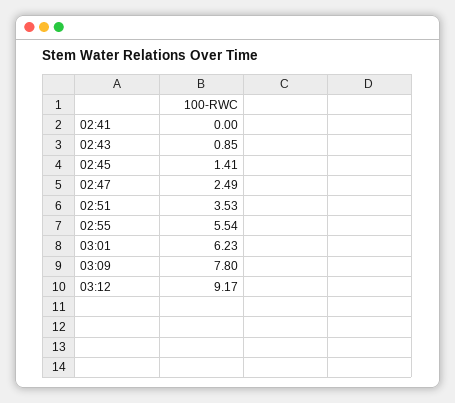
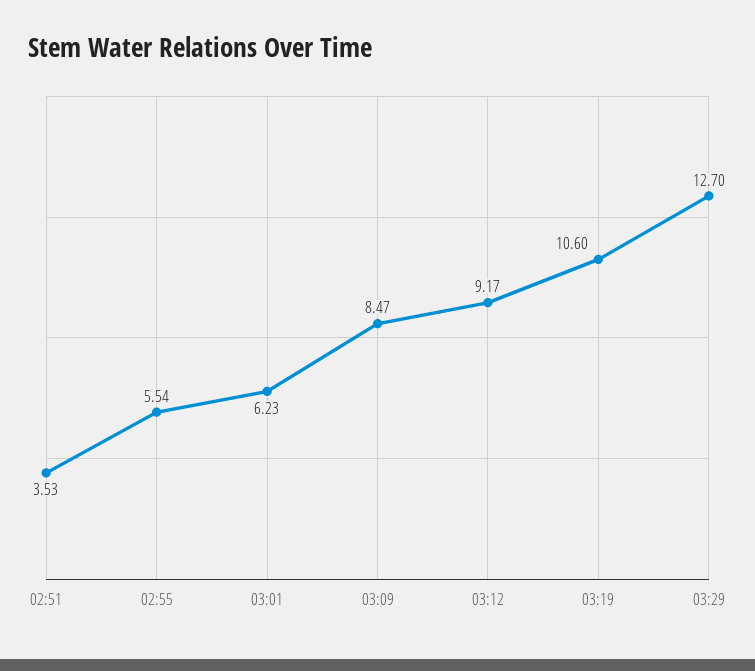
02:41: 0 -> none
02:43: 0.85 -> none
02:45: 1.41 -> none
02:47: 2.49 -> none
03:09: 7.8 -> 8.47
03:19: none -> 10.6
03:29: none -> 12.7

